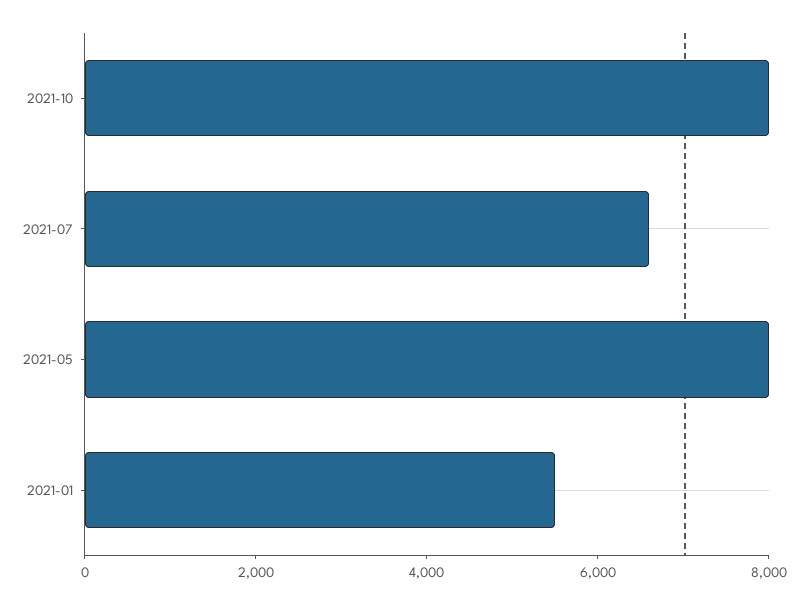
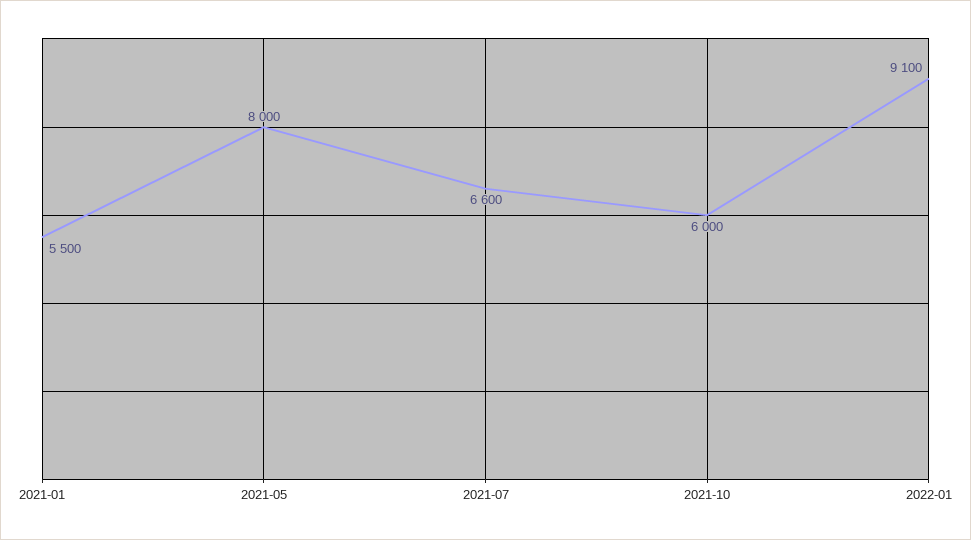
2021-10: 8000 -> 6000
2022-01: none -> 9100

